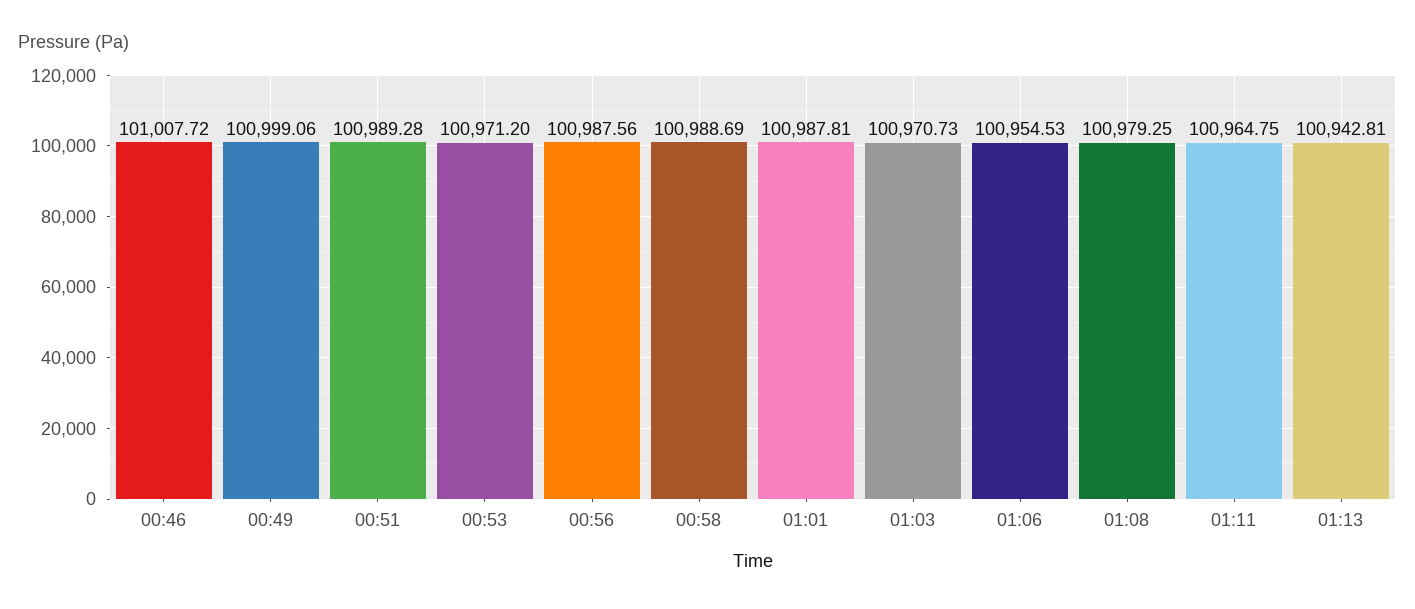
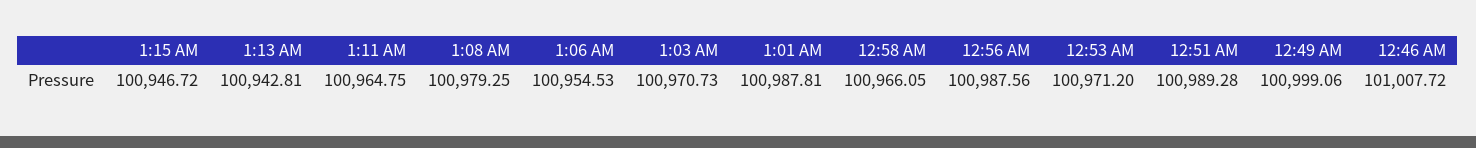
00:58: 100988.69 -> 100966.05
1:15 AM: none -> 100946.72

